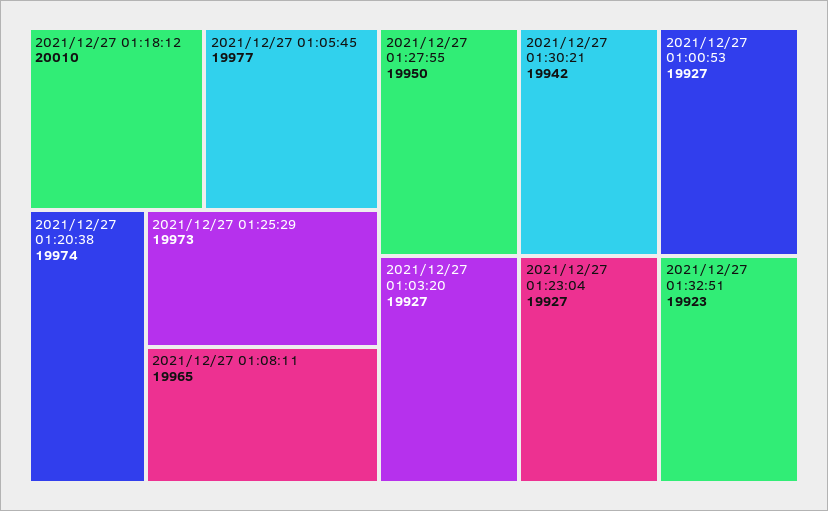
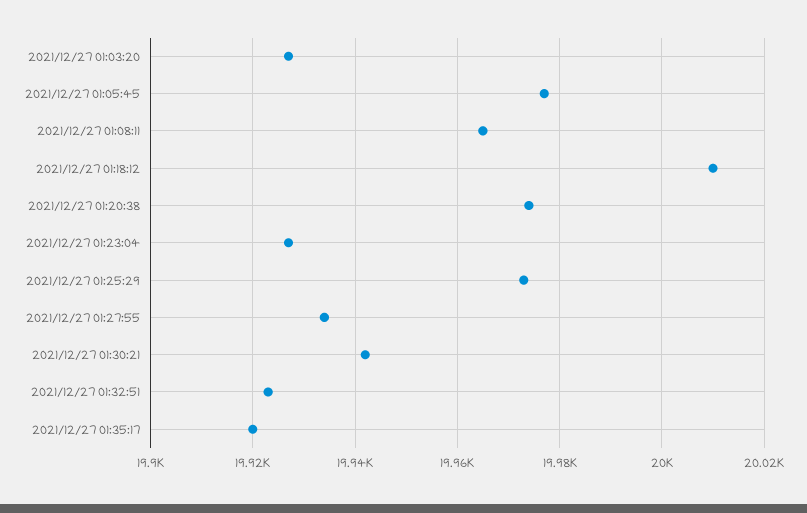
2021/12/27 01:27:55: 19950 -> 19935
2021/12/27 01:00:53: 19927 -> none
2021/12/27 01:35:17: none -> 19920

